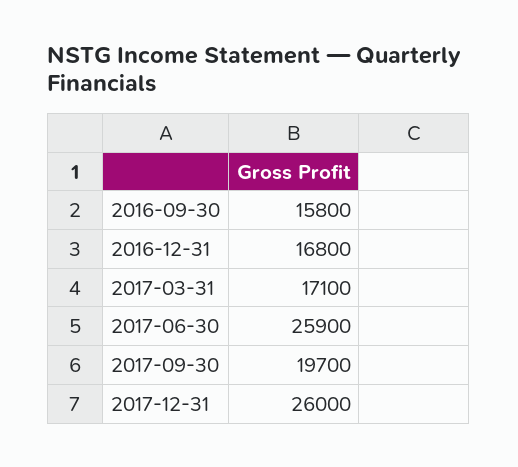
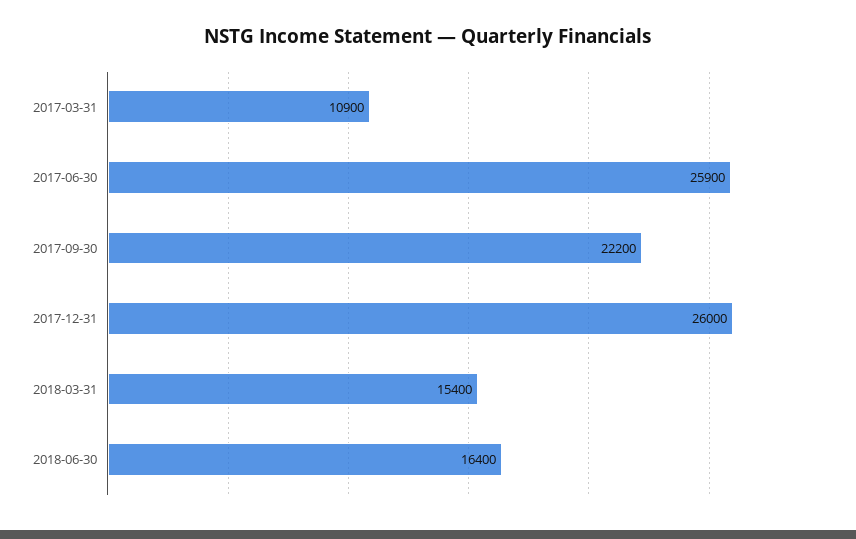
2016-09-30: 15800 -> none
2016-12-31: 16800 -> none
2017-03-31: 17100 -> 10900
2017-09-30: 19700 -> 22200
2018-03-31: none -> 15400
2018-06-30: none -> 16400

